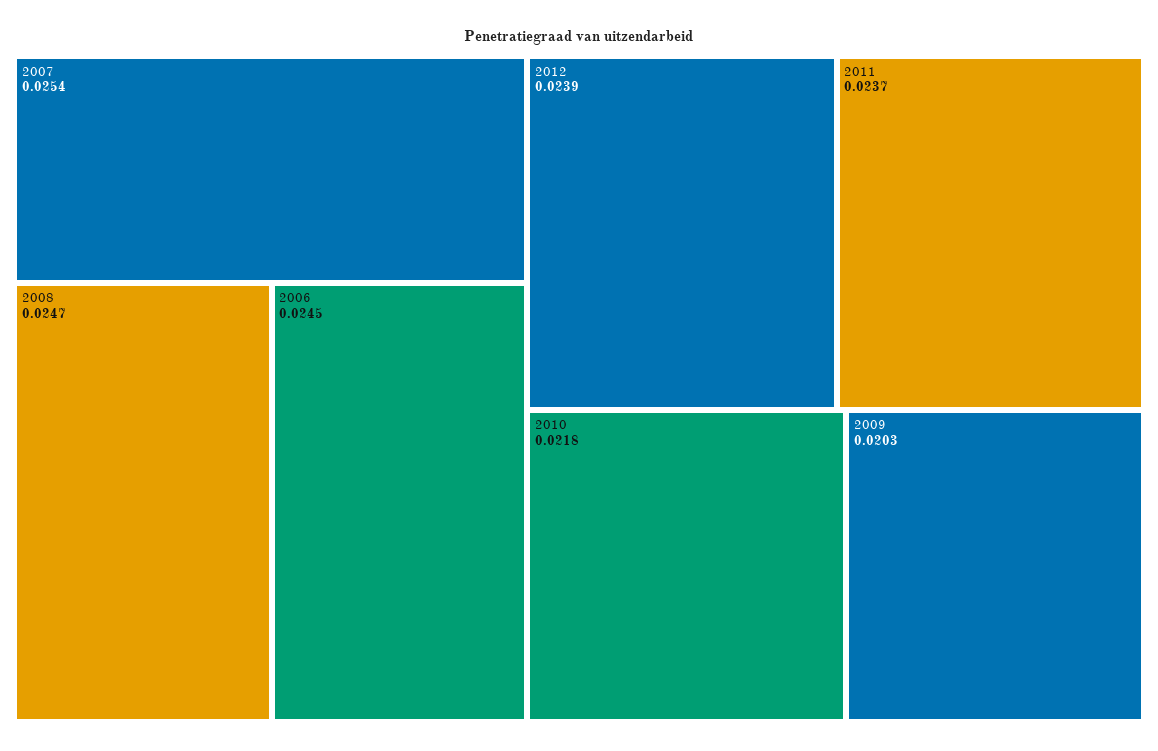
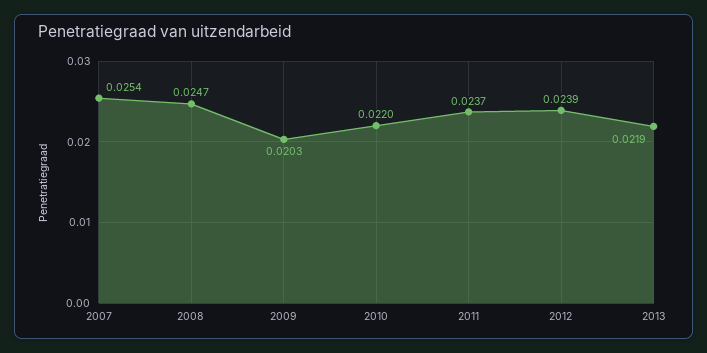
2006: 0.0245 -> none
2010: 0.0218 -> 0.022
2013: none -> 0.0219

